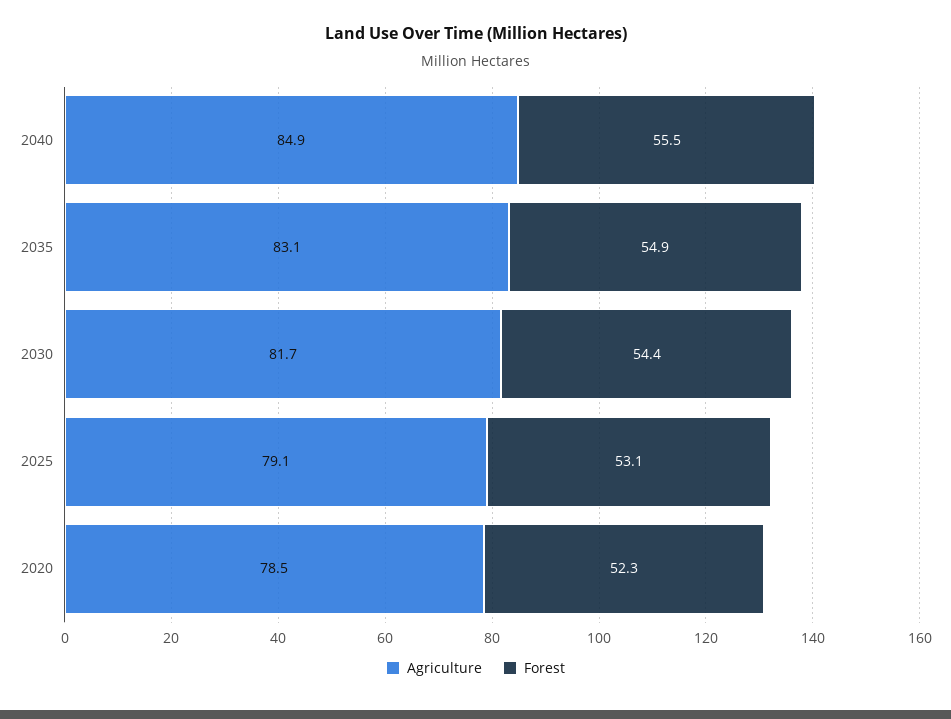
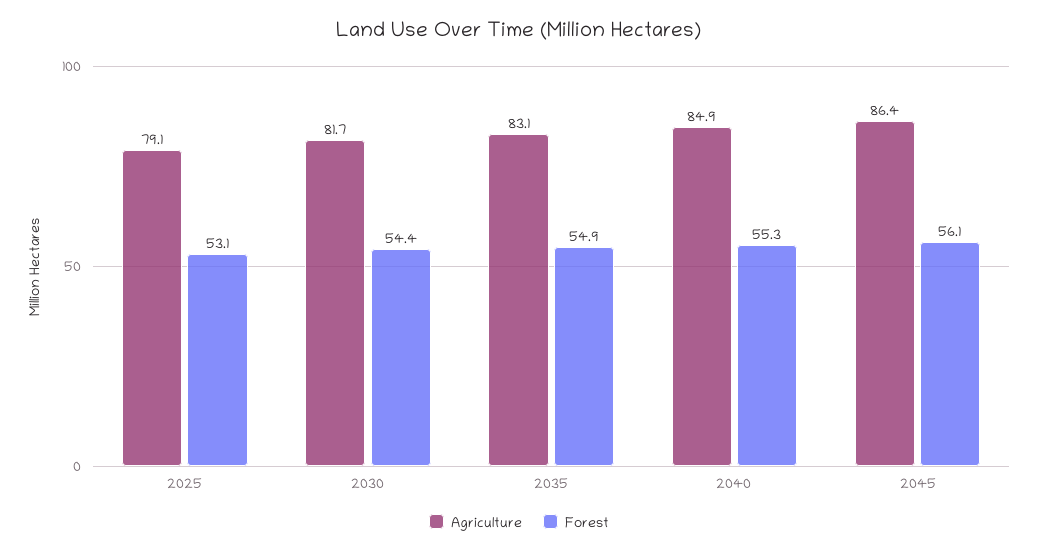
Forest, 2040: 55.5 -> 55.3
Agriculture, 2020: 78.5 -> none
Forest, 2020: 52.3 -> none
Agriculture, 2045: none -> 86.4
Forest, 2045: none -> 56.1

